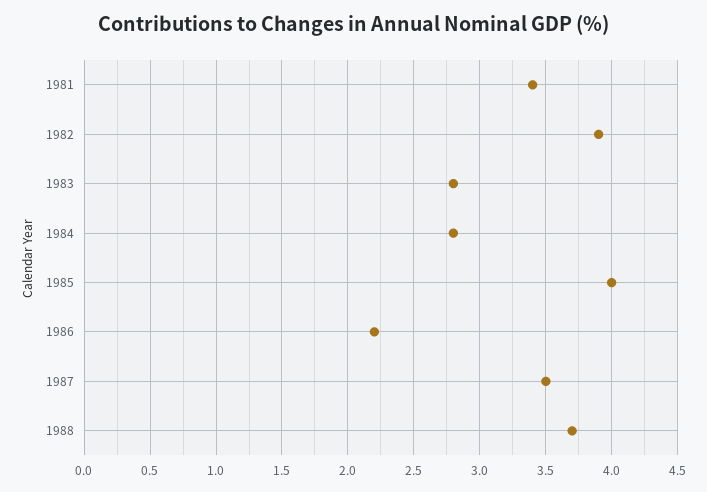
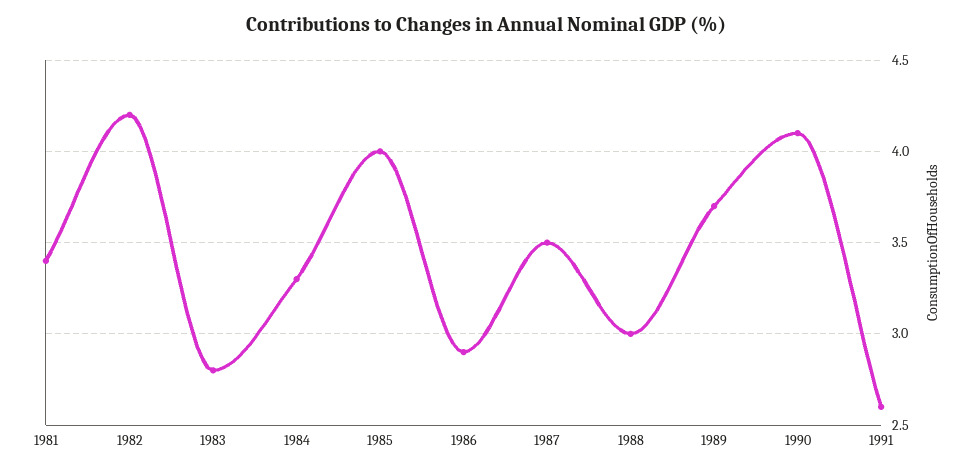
1982: 3.9 -> 4.2
1984: 2.8 -> 3.3
1986: 2.2 -> 2.9
1988: 3.7 -> 3
1989: none -> 3.7
1990: none -> 4.1
1991: none -> 2.6

